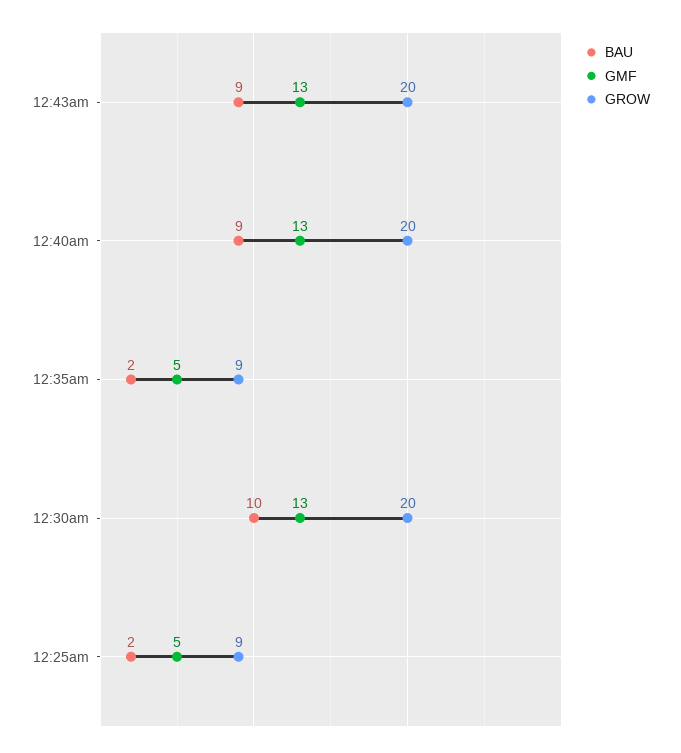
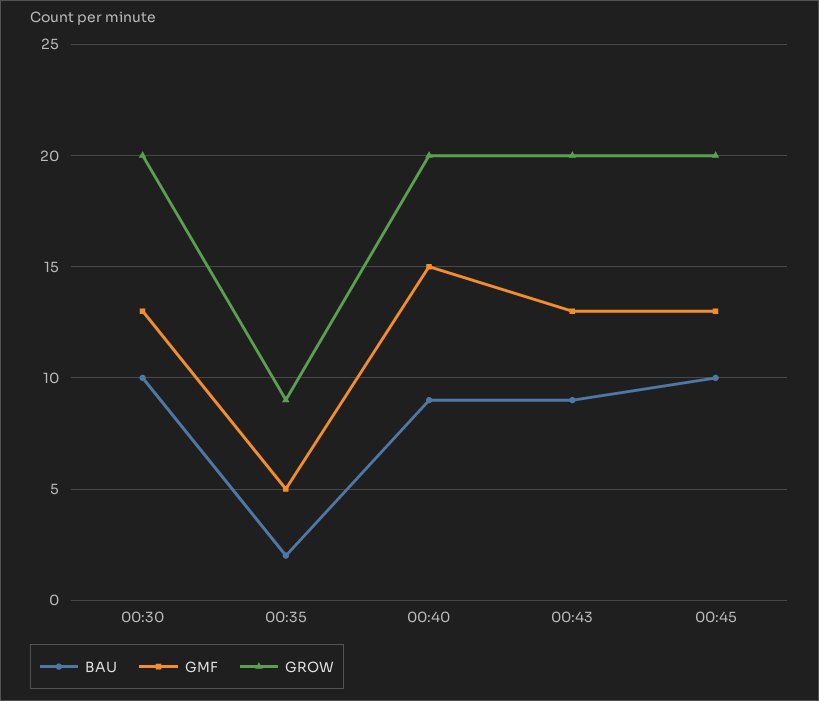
GMF, 12:40am: 13 -> 15
BAU, 12:25am: 2 -> none
GMF, 12:25am: 5 -> none
GROW, 12:25am: 9 -> none
BAU, 00:45: none -> 10
GMF, 00:45: none -> 13
GROW, 00:45: none -> 20

